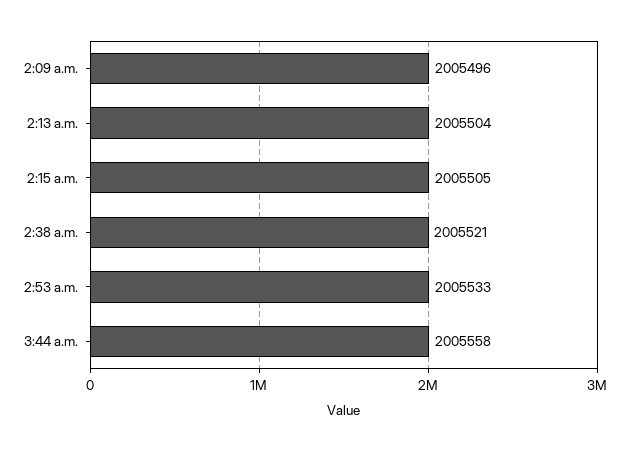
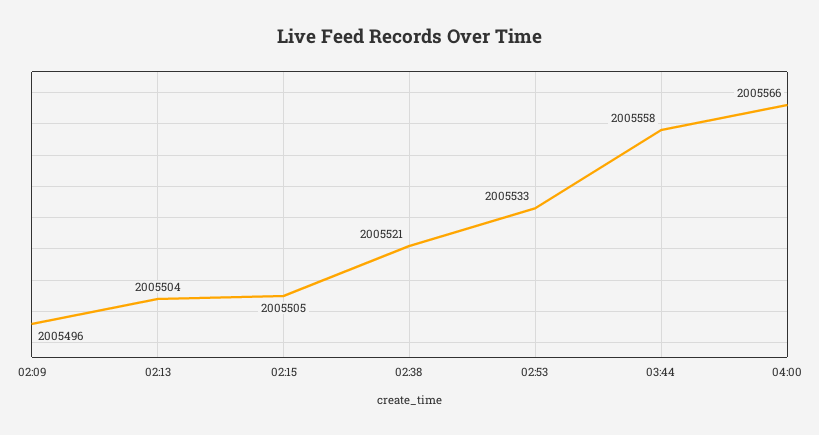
04:00: none -> 2005566

